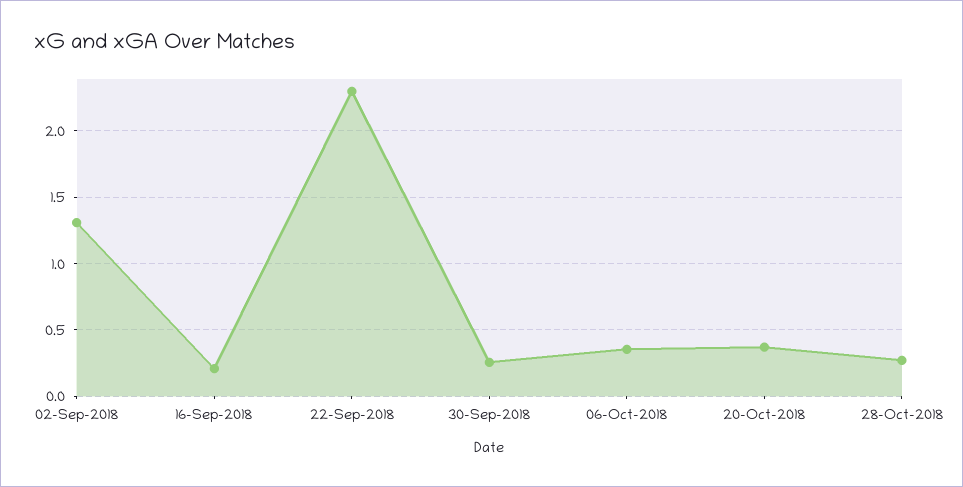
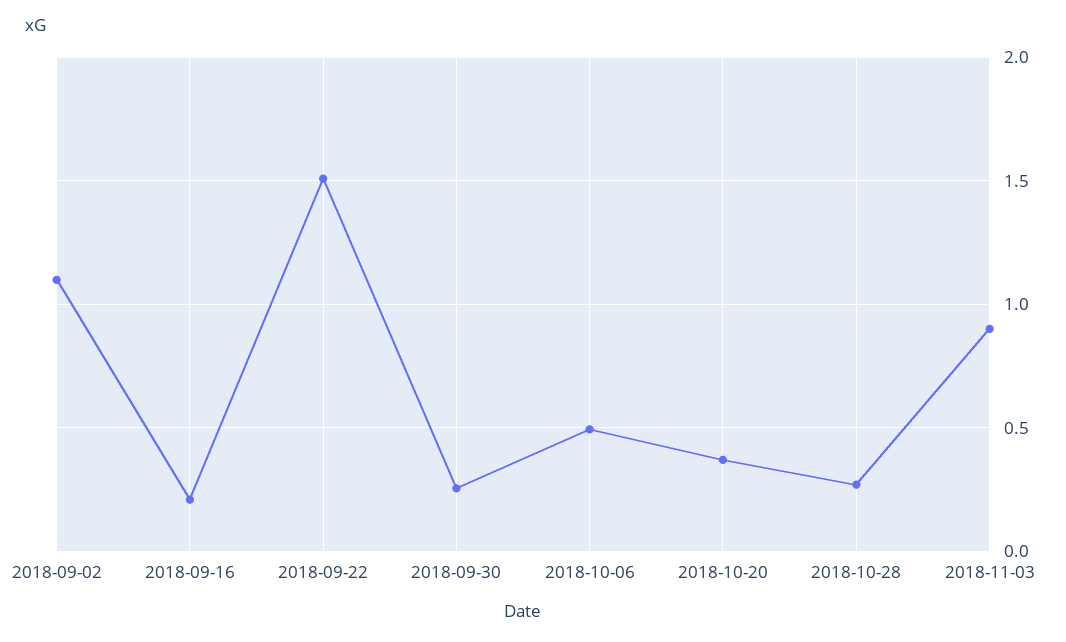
02-Sep-2018: 1.3 -> 1.1
22-Sep-2018: 2.3 -> 1.5
06-Oct-2018: 0.35 -> 0.5
2018-11-03: none -> 0.9

